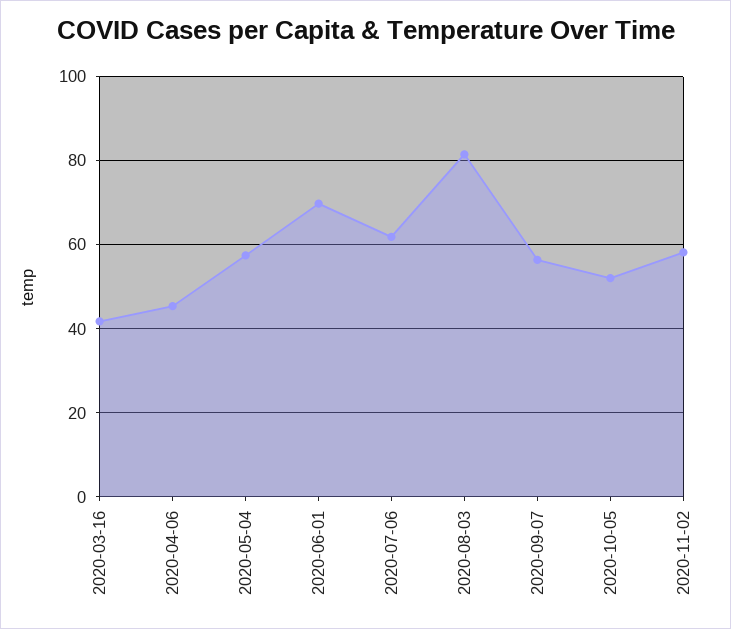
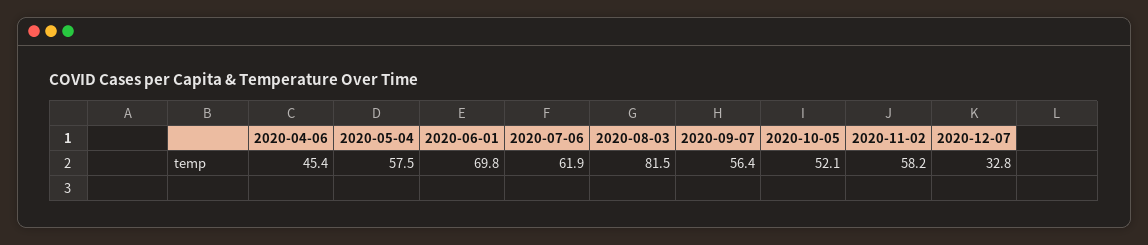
2020-03-16: 42 -> none
2020-12-07: none -> 32.8

